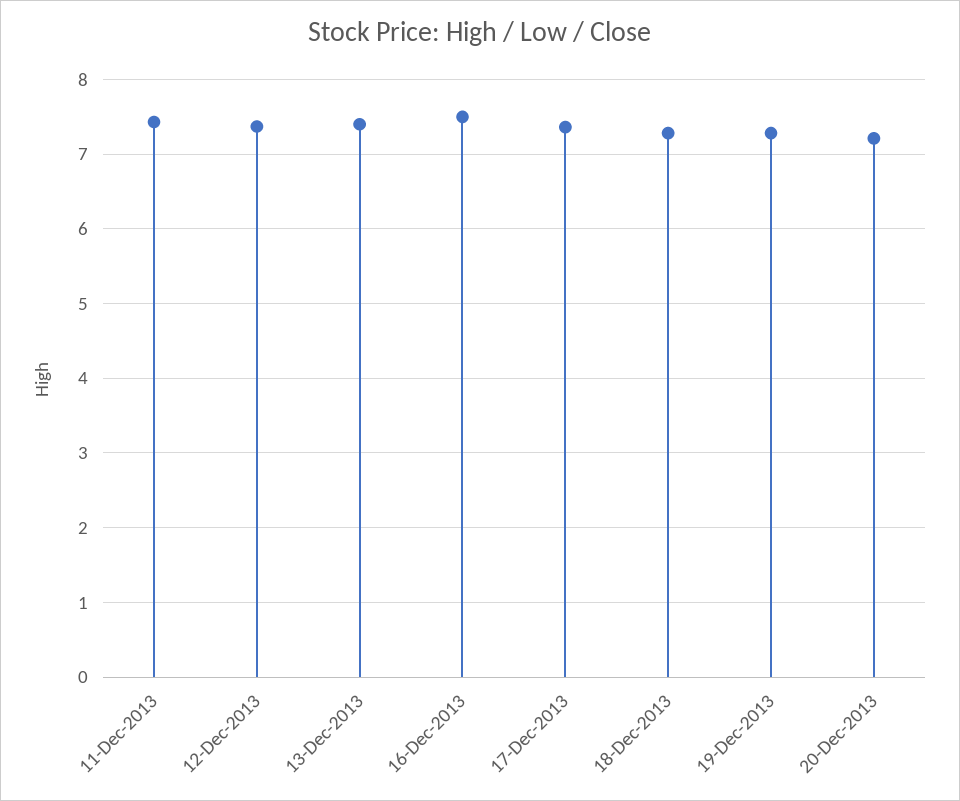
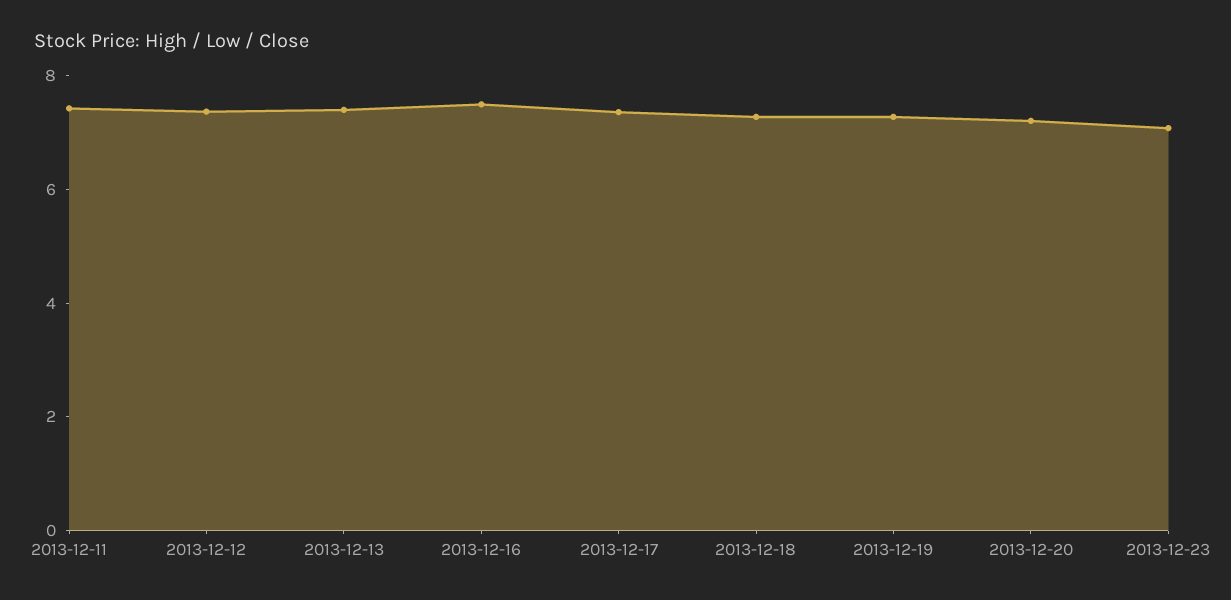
2013-12-23: none -> 7

